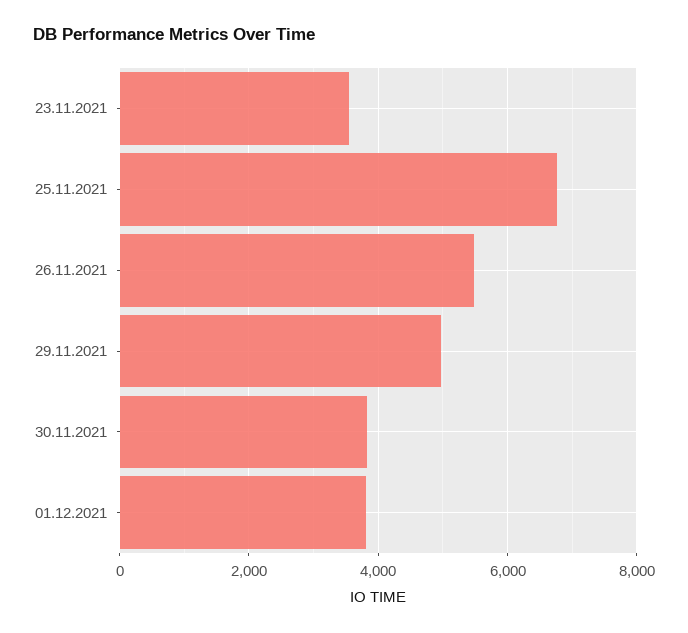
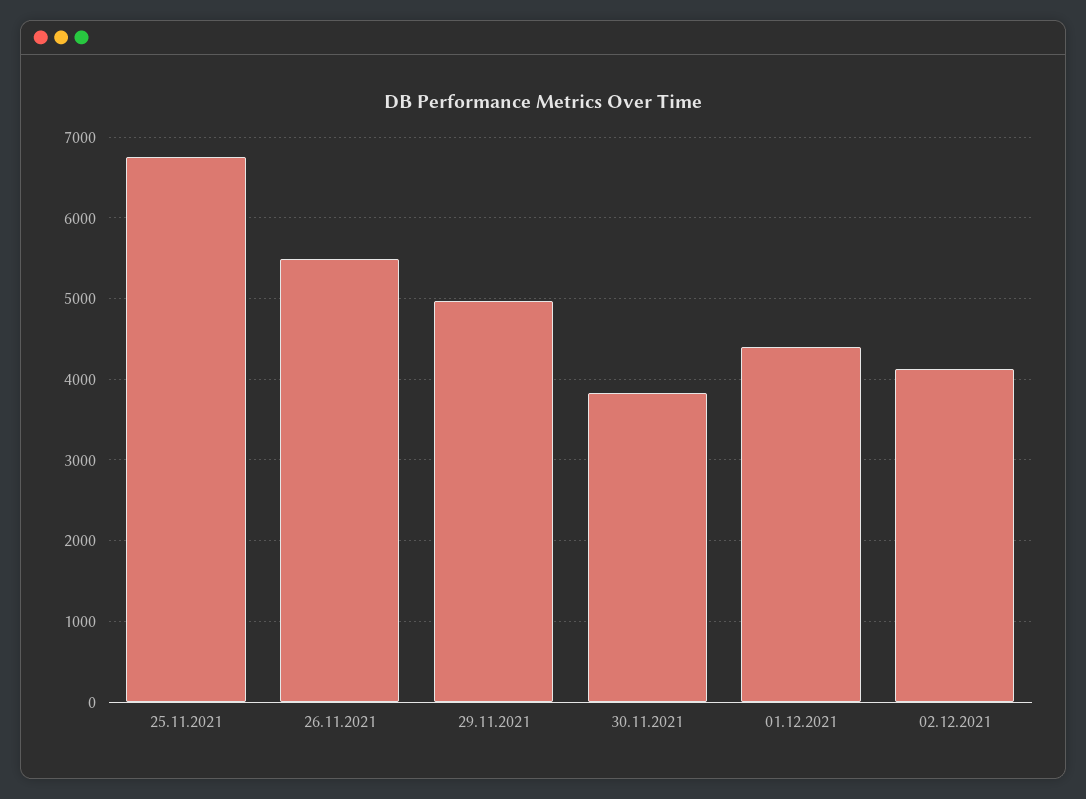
23.11.2021: 3600 -> none
01.12.2021: 3800 -> 4400
02.12.2021: none -> 4100

